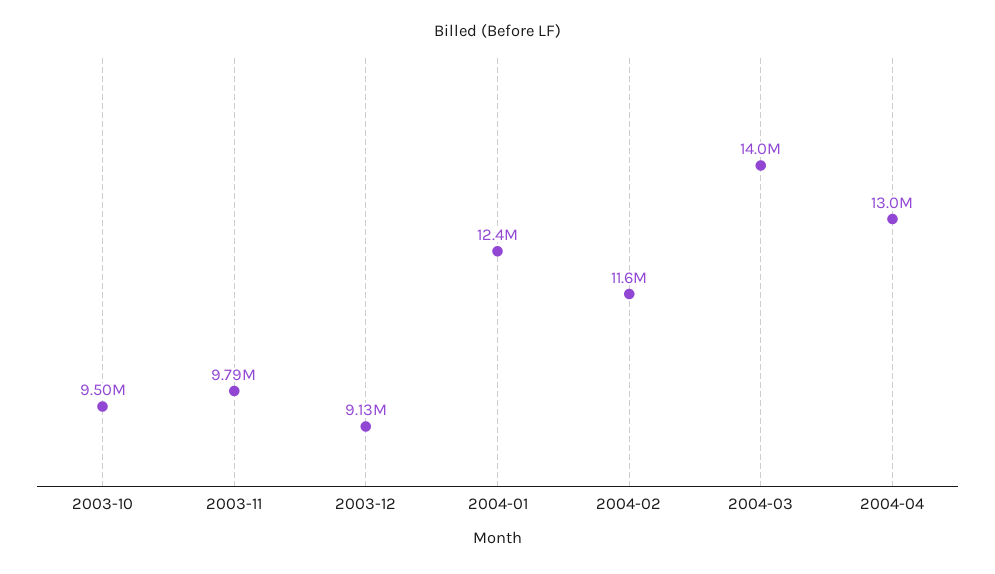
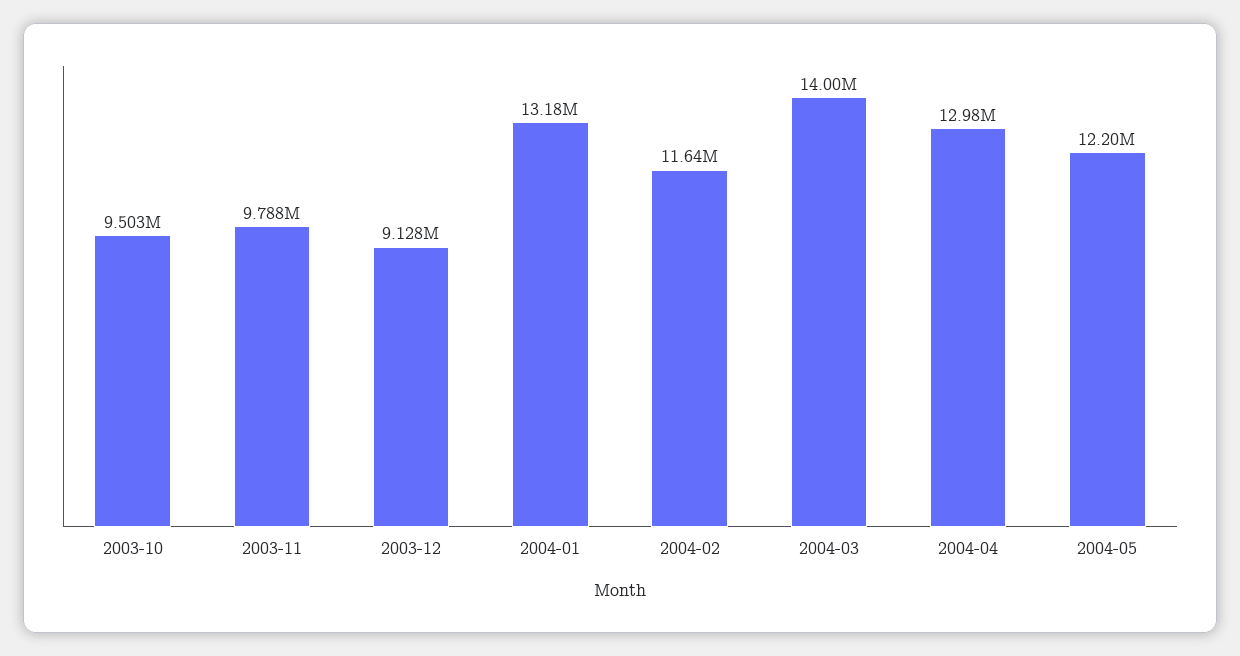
2004-01: 12400000 -> 13180000
2004-05: none -> 12200000

